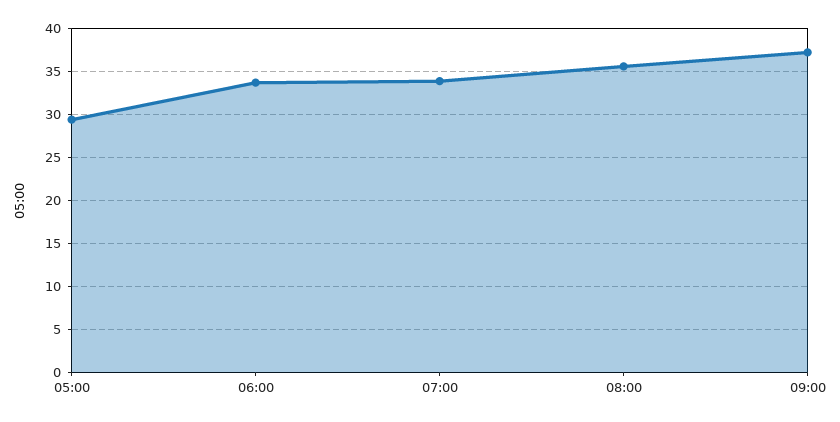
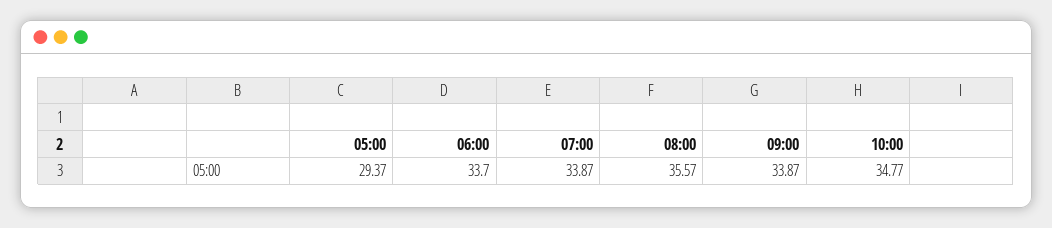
09:00: 37 -> 33.87
10:00: none -> 34.77

